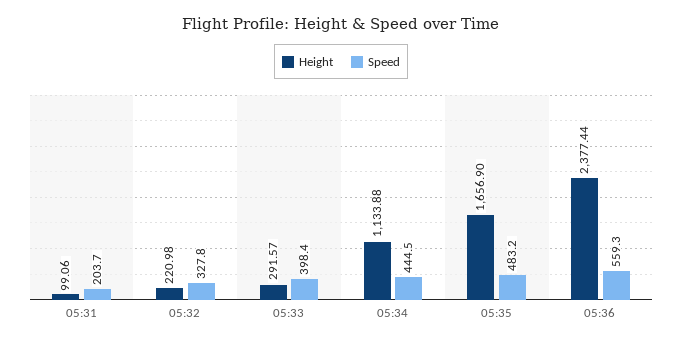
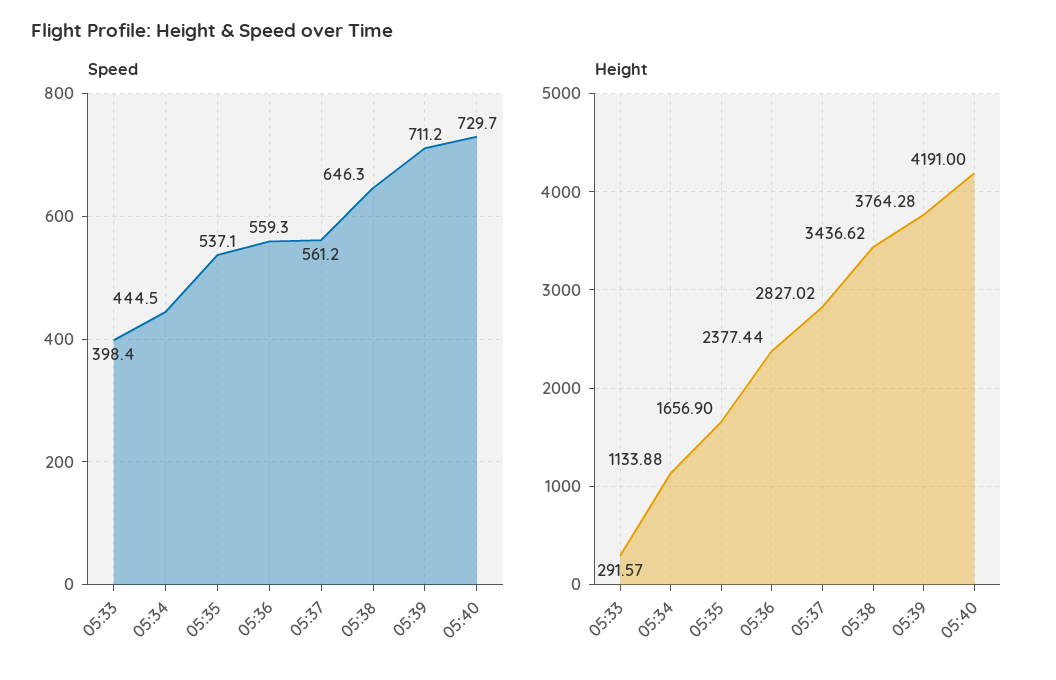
Height, 05:31: 99.06 -> none
Speed, 05:31: 203.7 -> none
Height, 05:32: 220.98 -> none
Speed, 05:32: 327.8 -> none
Speed, 05:35: 483.2 -> 537.1
Speed, 05:37: none -> 561.2
Speed, 05:38: none -> 646.3
Speed, 05:39: none -> 711.2
Speed, 05:40: none -> 729.7
Height, 05:37: none -> 2827.02
Height, 05:38: none -> 3436.62
Height, 05:39: none -> 3764.28
Height, 05:40: none -> 4191

